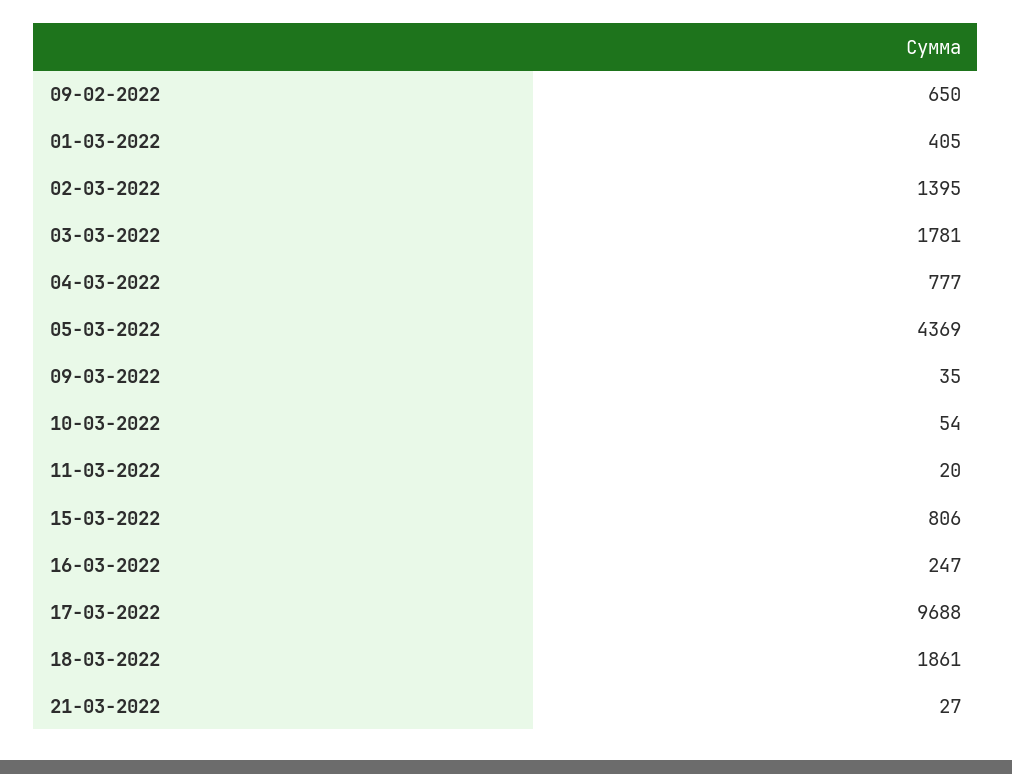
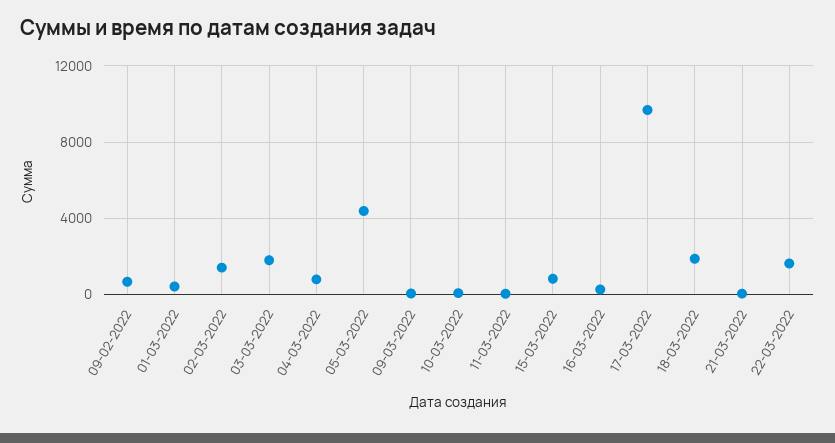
22-03-2022: none -> 1500

